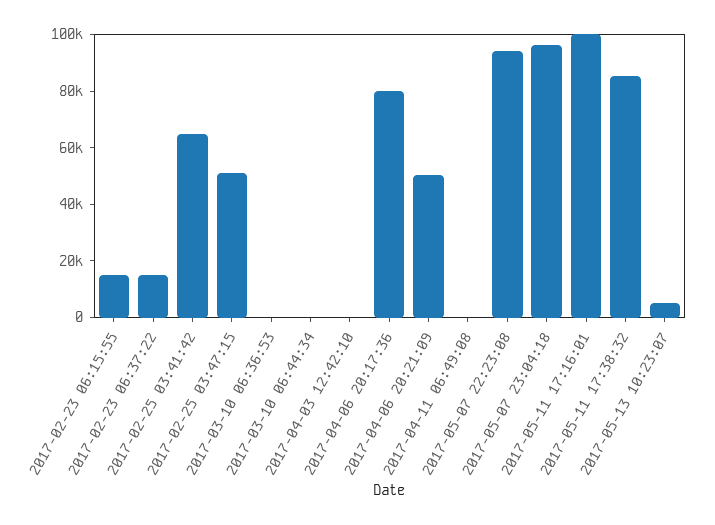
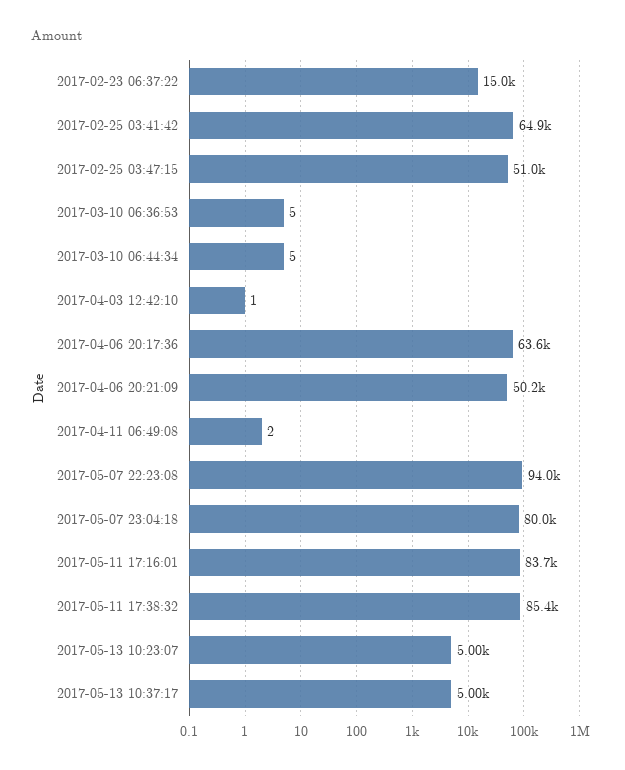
2017-02-23 06:15:55: 15000 -> none
2017-04-06 20:17:36: 80000 -> 63600
2017-05-07 23:04:18: 95000 -> 80000
2017-05-11 17:16:01: 100000 -> 83700
2017-05-13 10:37:17: none -> 5000

